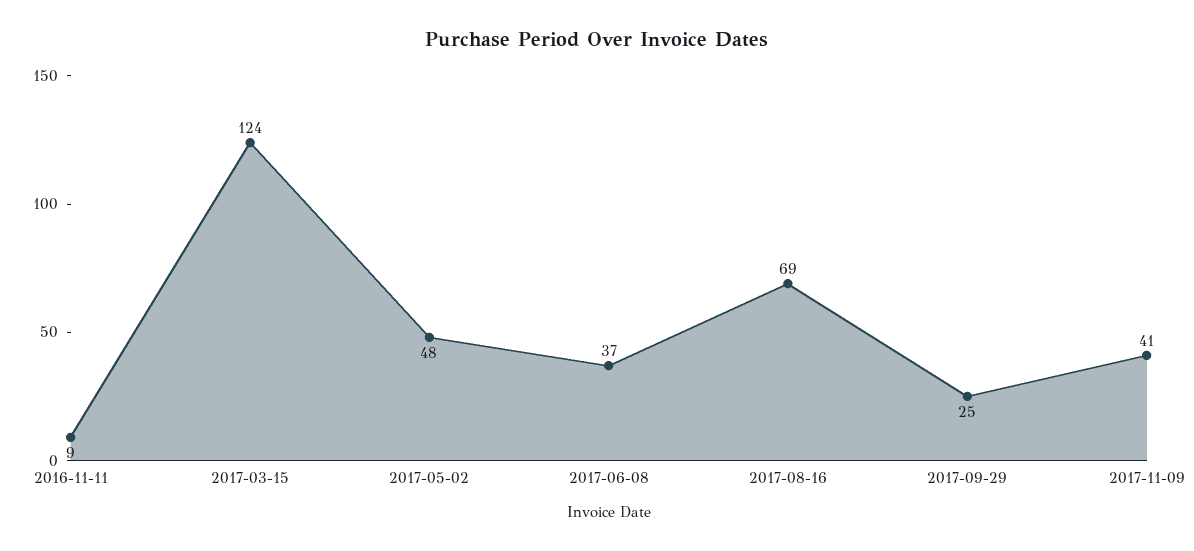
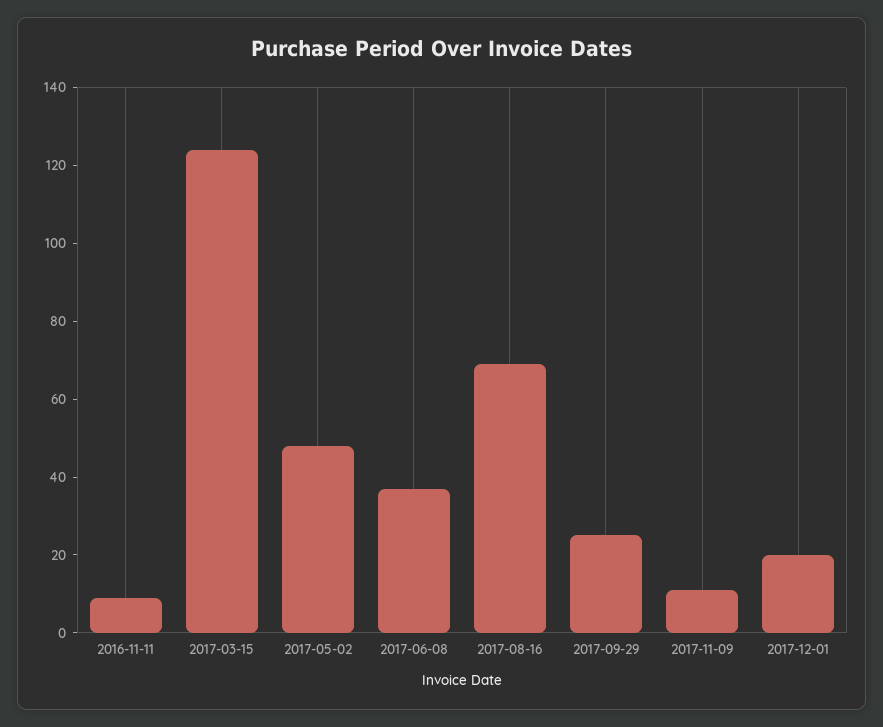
2017-11-09: 41 -> 10
2017-12-01: none -> 20

